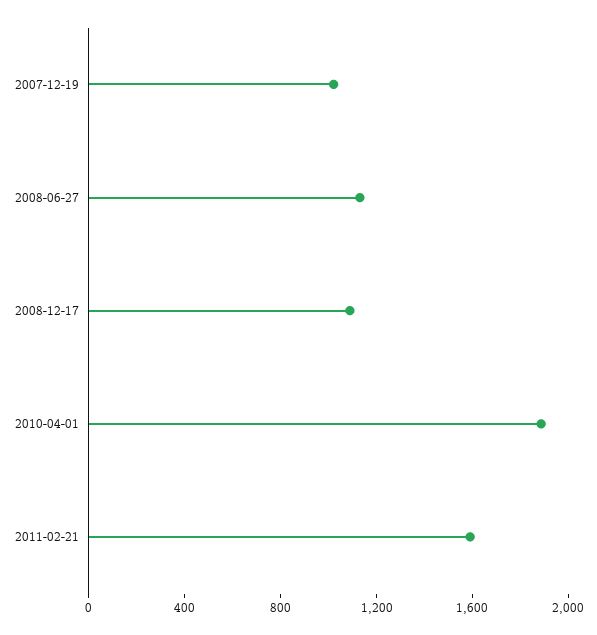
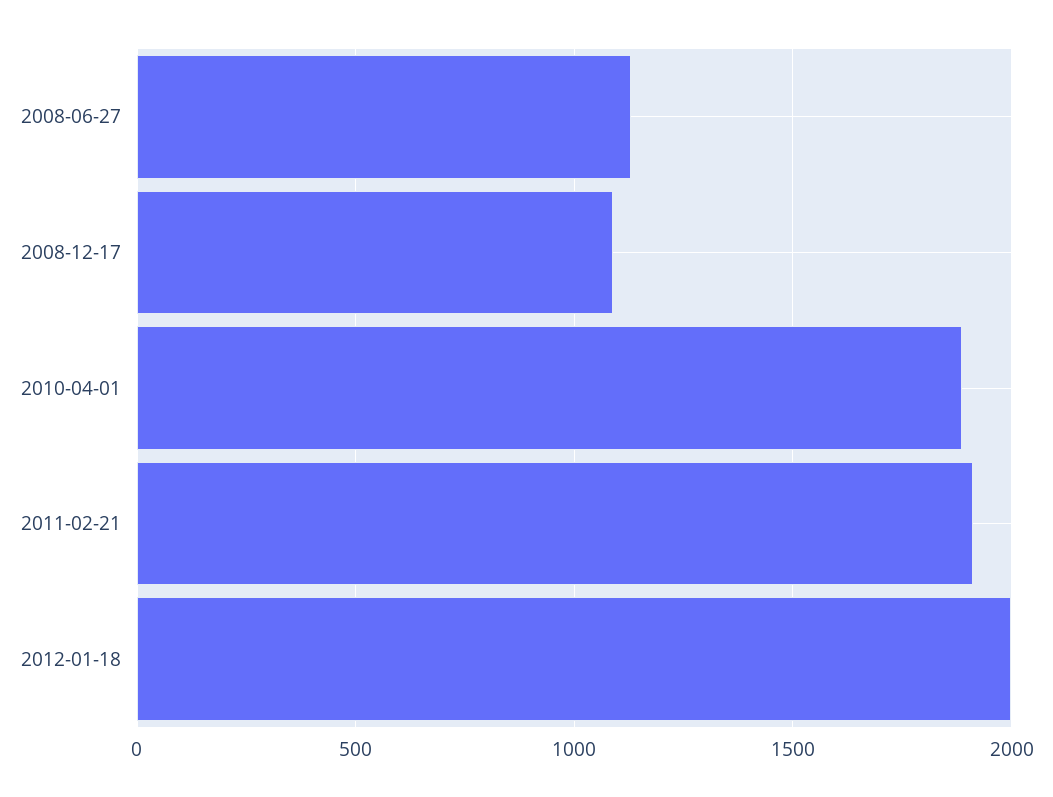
2007-12-19: 1000 -> none
2011-02-21: 1600 -> 1900
2012-01-18: none -> 2000

